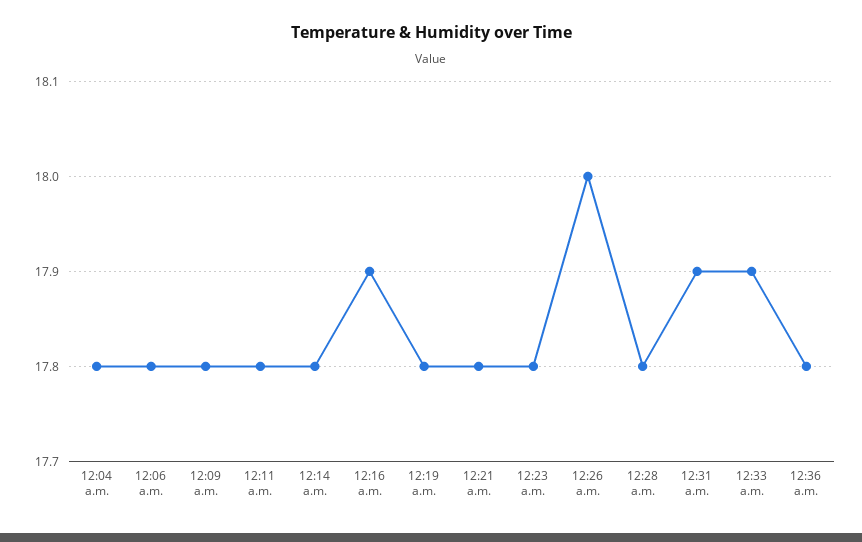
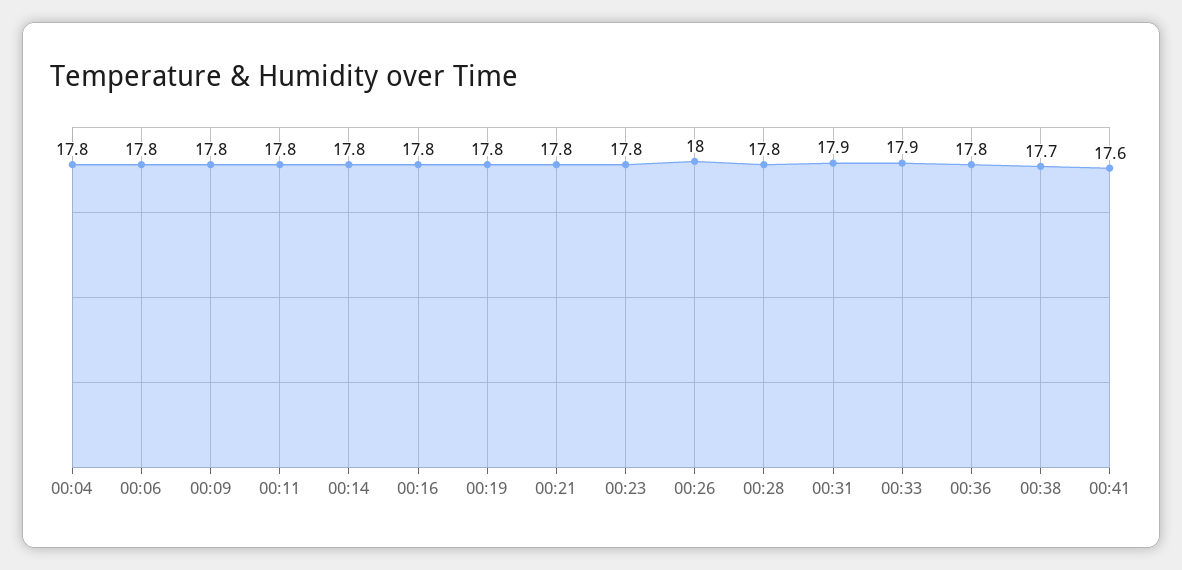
12:16 a.m.: 17.9 -> 17.8
00:38: none -> 17.7
00:41: none -> 17.6

